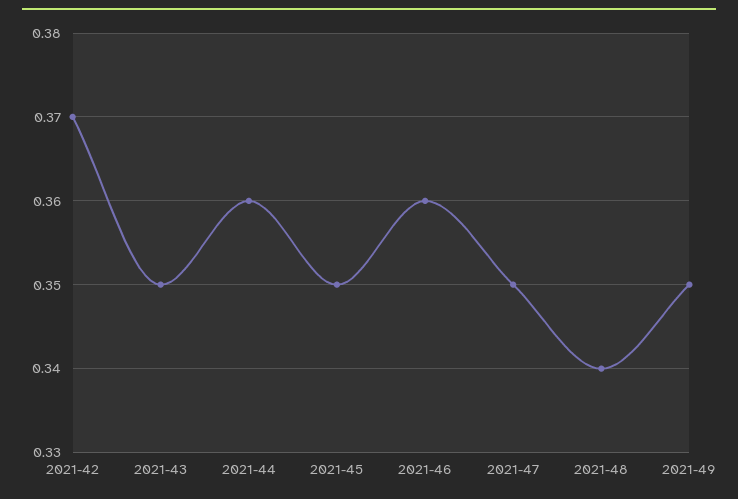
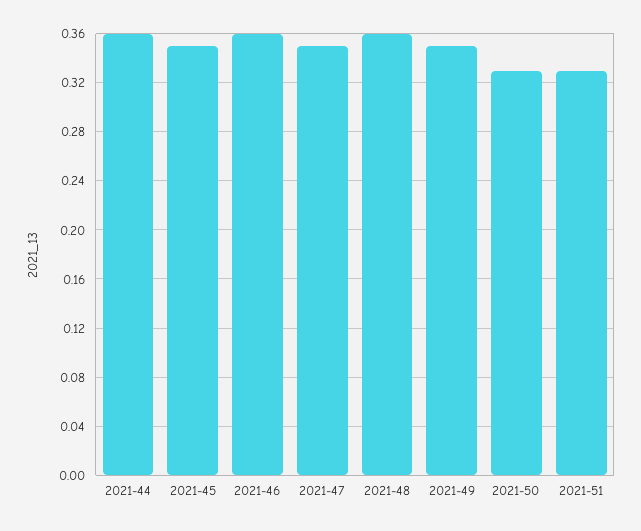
2021-42: 0.37 -> none
2021-43: 0.35 -> none
2021-48: 0.34 -> 0.36
2021-50: none -> 0.33
2021-51: none -> 0.33

